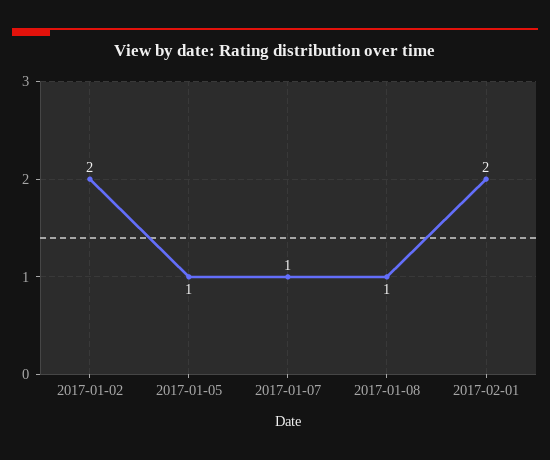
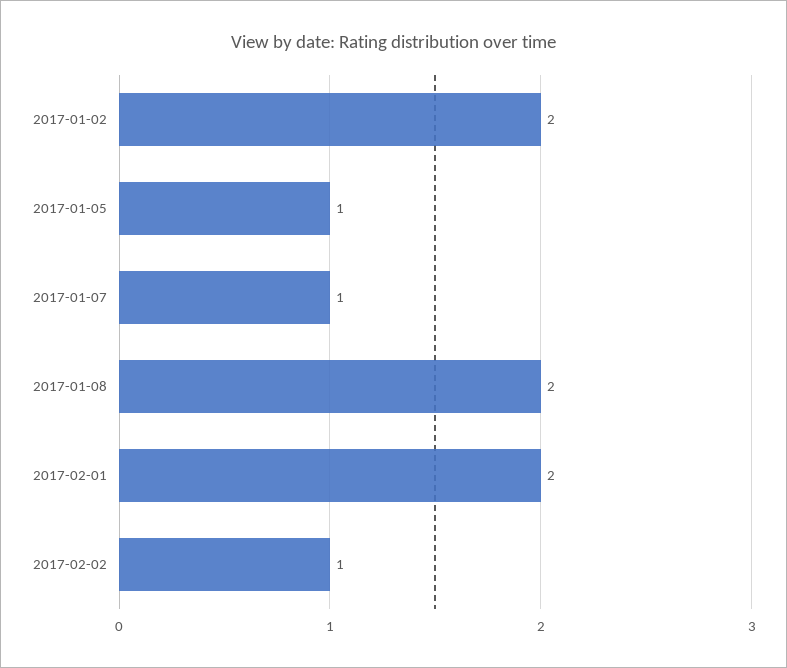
2017-01-08: 1 -> 2
2017-02-02: none -> 1

